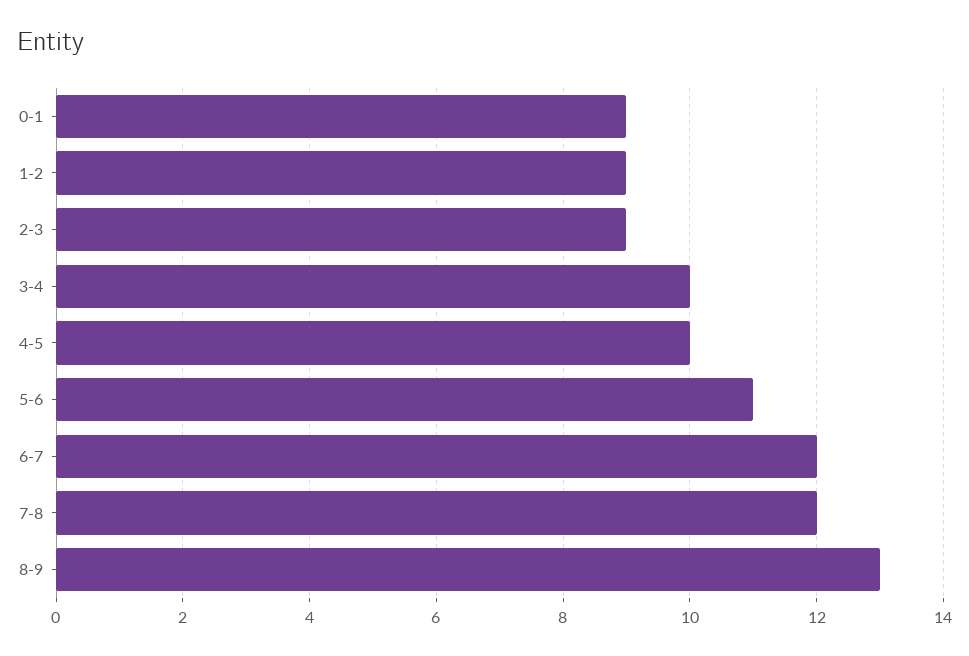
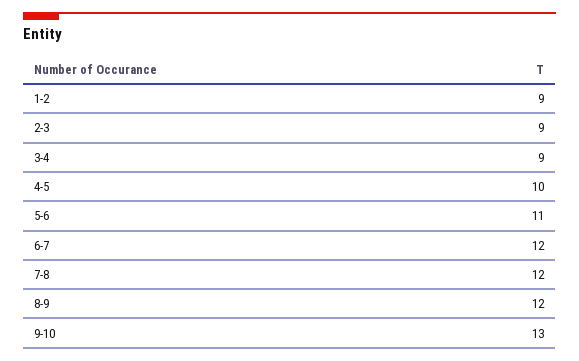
0-1: 9 -> none
3-4: 10 -> 9
8-9: 13 -> 12
9-10: none -> 13

